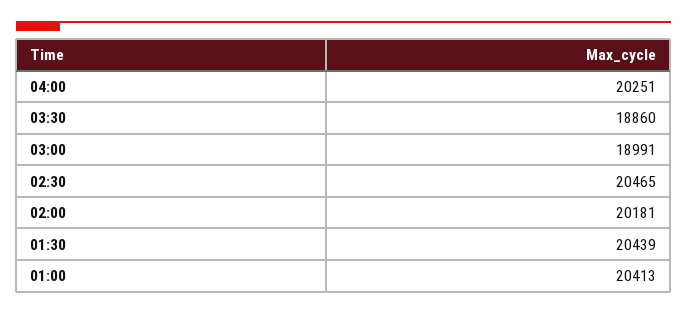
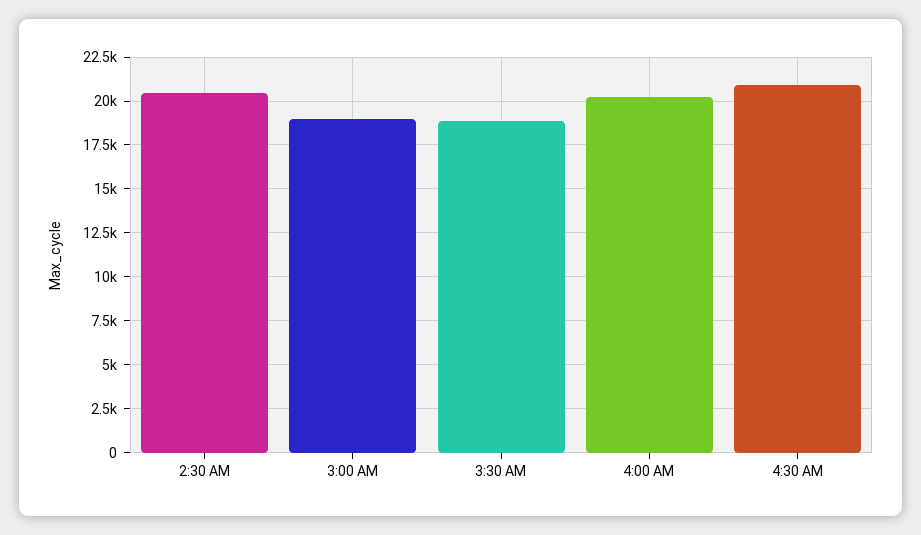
02:00: 20181 -> none
01:30: 20439 -> none
01:00: 20413 -> none
4:30 AM: none -> 21000

